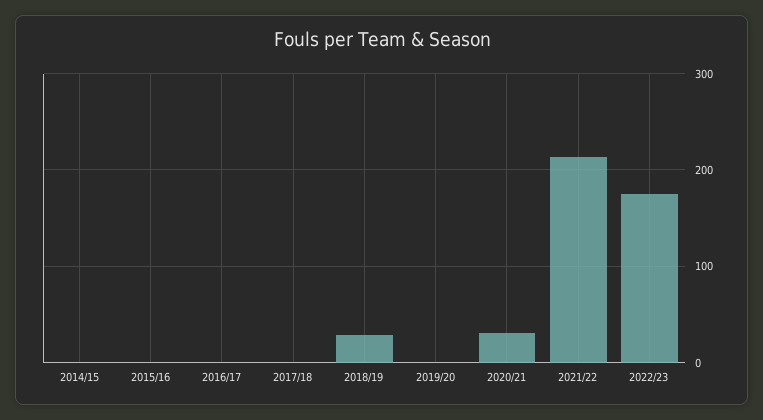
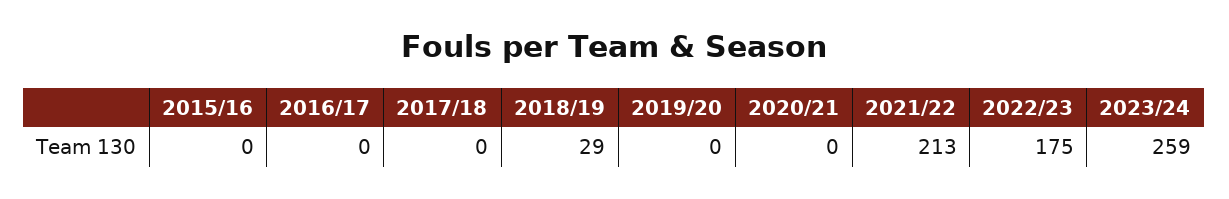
2014/15: 0 -> none
2020/21: 30 -> 0
2023/24: none -> 259

